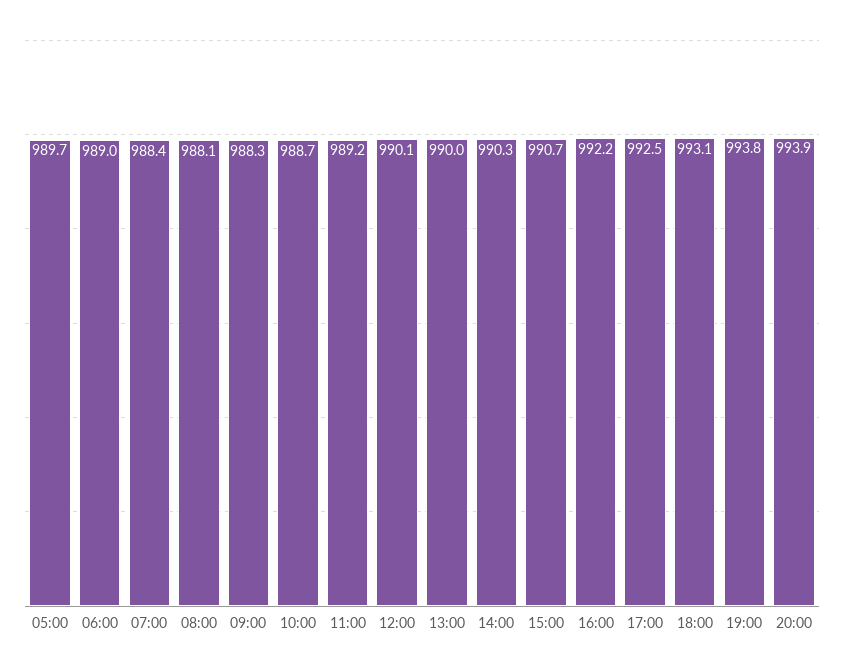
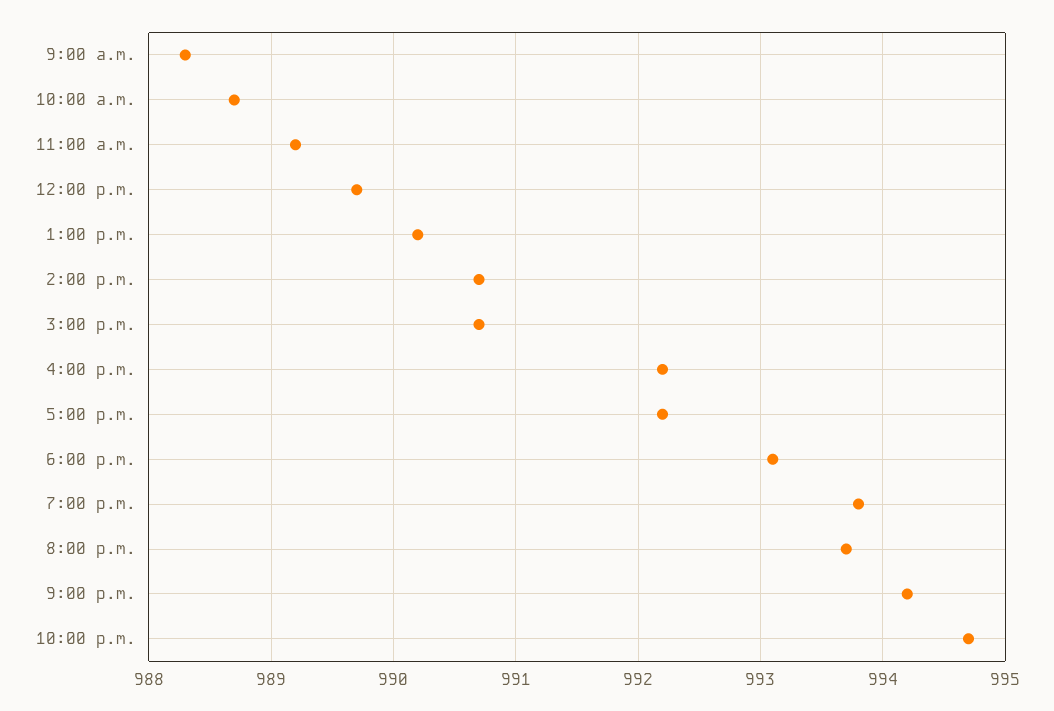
05:00: 989.7 -> none
06:00: 989 -> none
07:00: 988.4 -> none
08:00: 988.1 -> none
12:00: 990.1 -> 989.7
13:00: 990 -> 990.2
14:00: 990.3 -> 990.7
17:00: 992.5 -> 992.2
20:00: 993.9 -> 993.7
9:00 p.m.: none -> 994.2
10:00 p.m.: none -> 994.7

